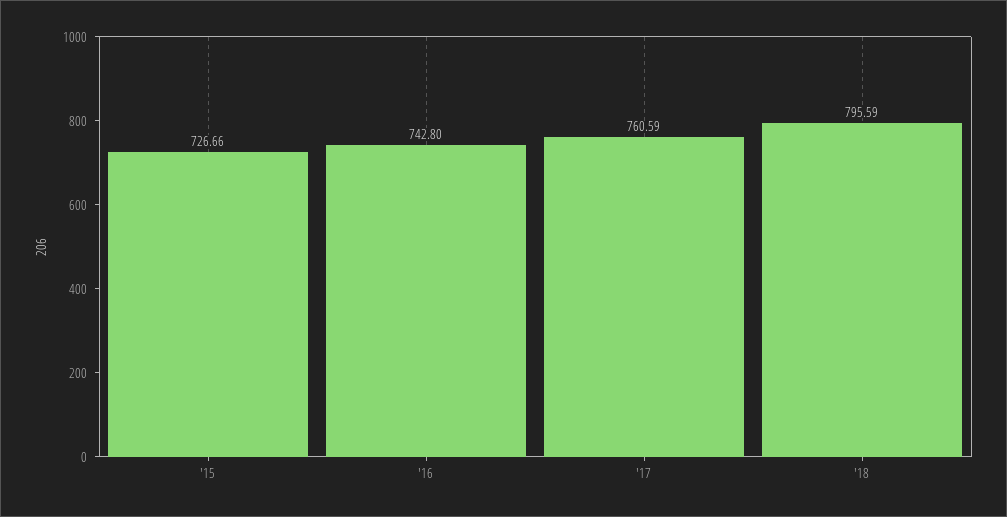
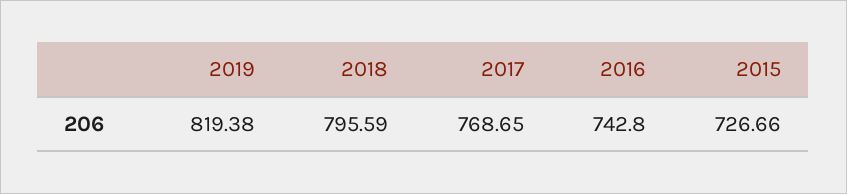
'17: 760.59 -> 768.65
2019: none -> 819.38

